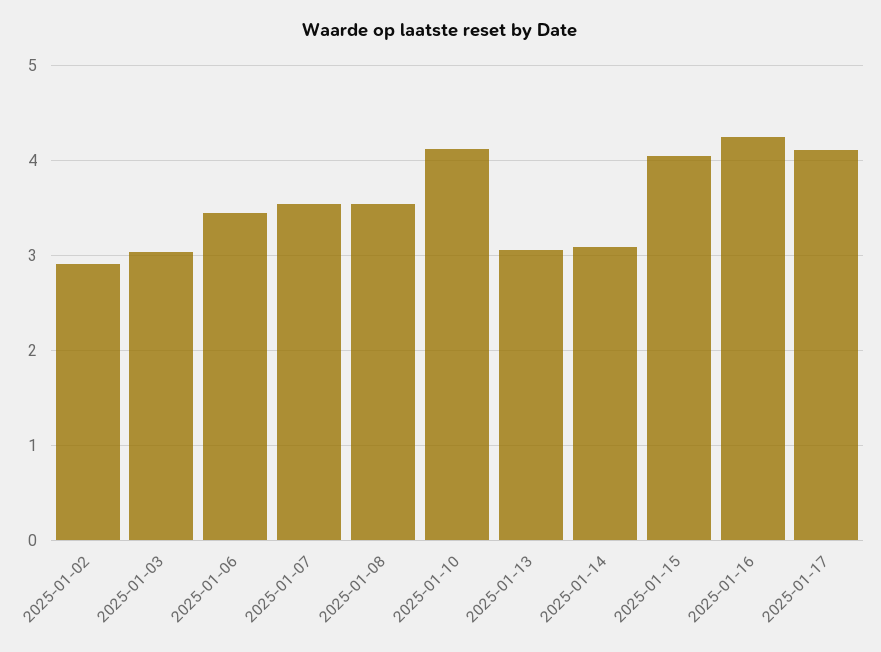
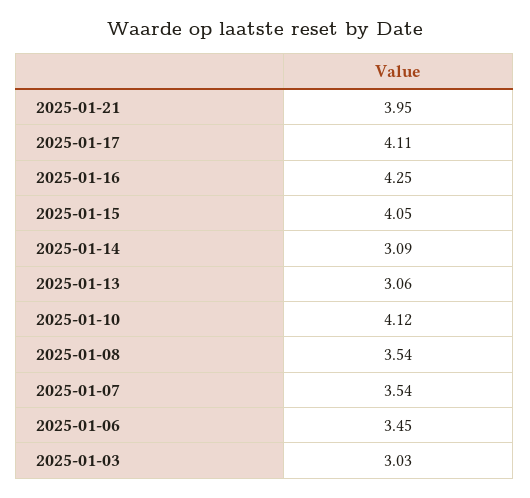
2025-01-02: 2.9 -> none
2025-01-21: none -> 3.95

